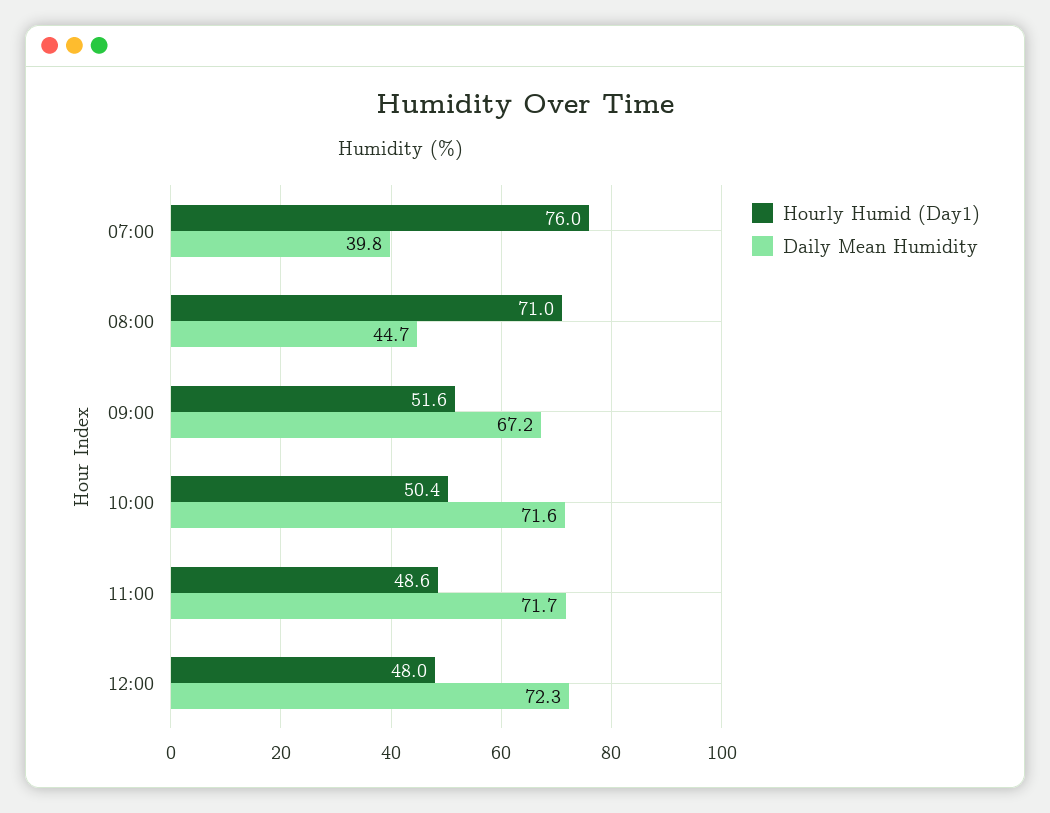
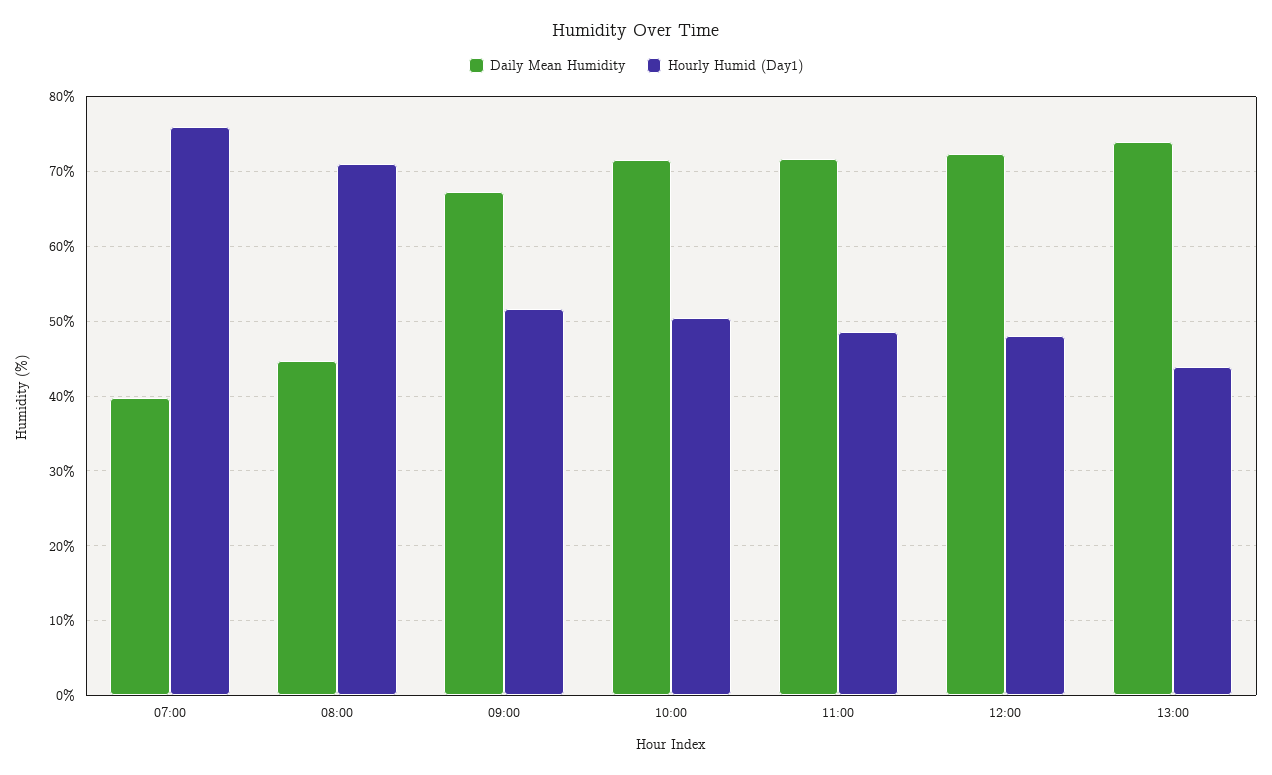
Daily Mean Humidity, 13:00: none -> 74
Hourly Humid (Day1), 13:00: none -> 44

